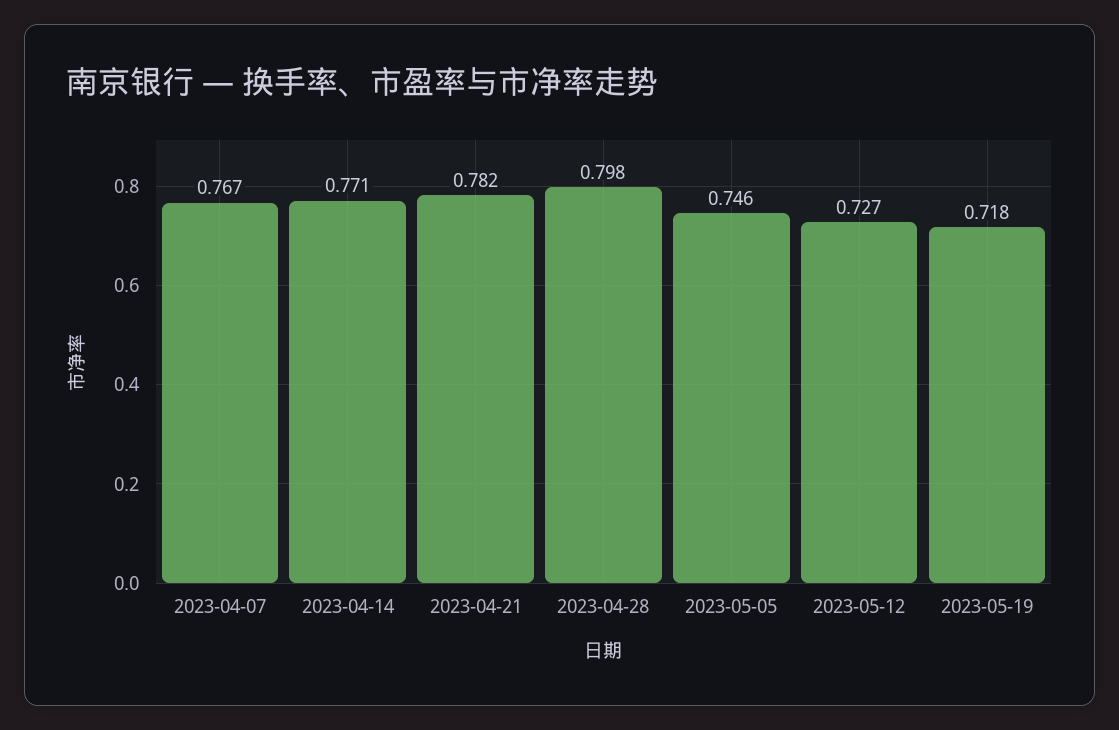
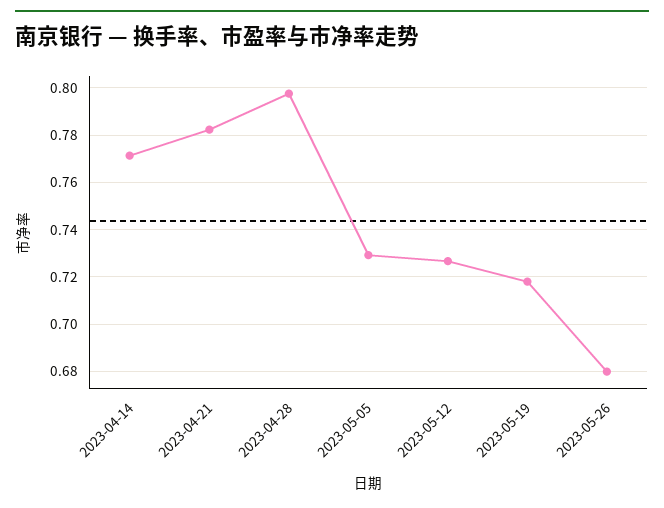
2023-04-07: 0.767 -> none
2023-05-05: 0.746 -> 0.73
2023-05-26: none -> 0.68

